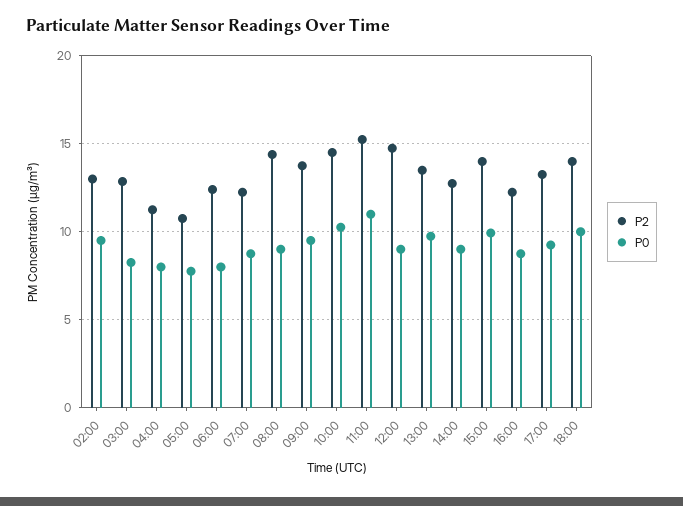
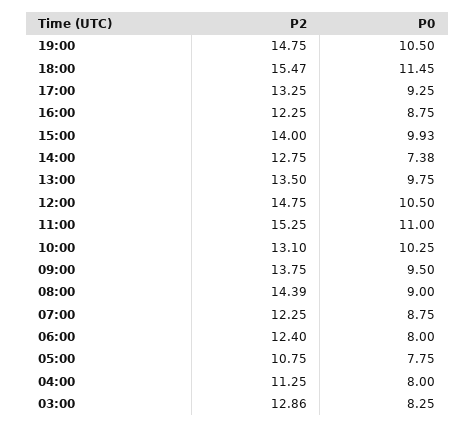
P2, 02:00: 13 -> none
P0, 02:00: 9.5 -> none
P2, 10:00: 14.5 -> 13.1
P0, 12:00: 9 -> 10.5
P0, 14:00: 9 -> 7.38
P2, 18:00: 14 -> 15.47
P0, 18:00: 10 -> 11.45
P2, 19:00: none -> 14.75
P0, 19:00: none -> 10.5

